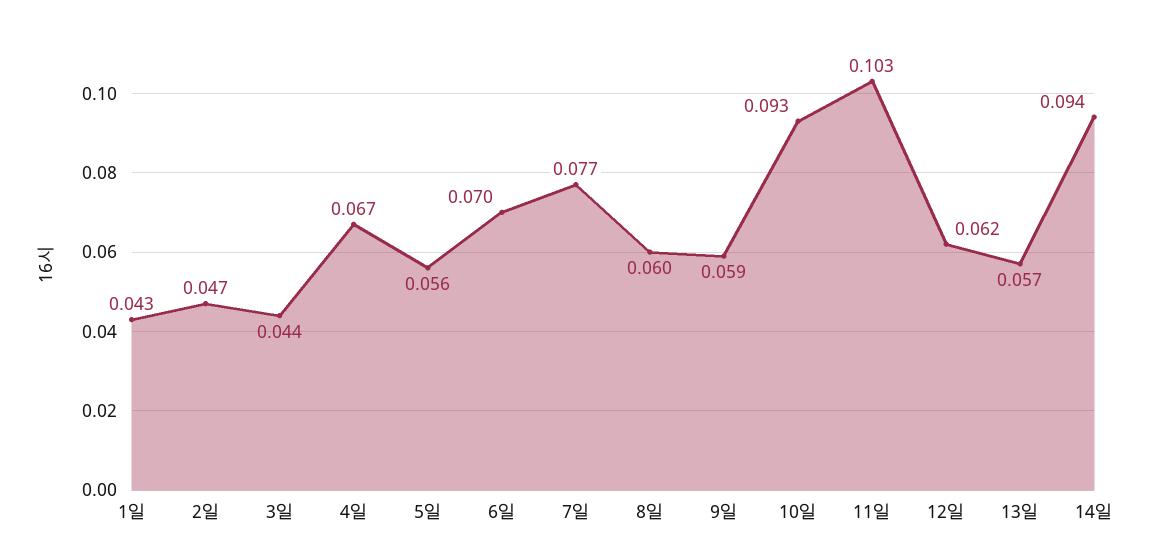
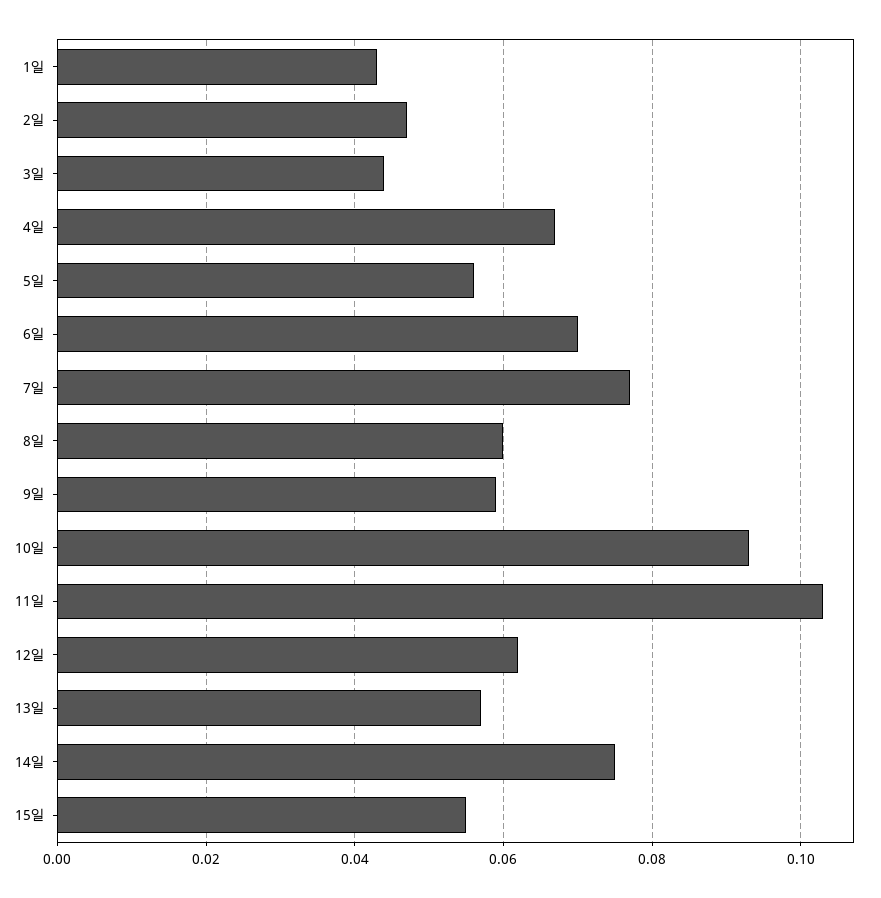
14일: 0.094 -> 0.075
15일: none -> 0.055

